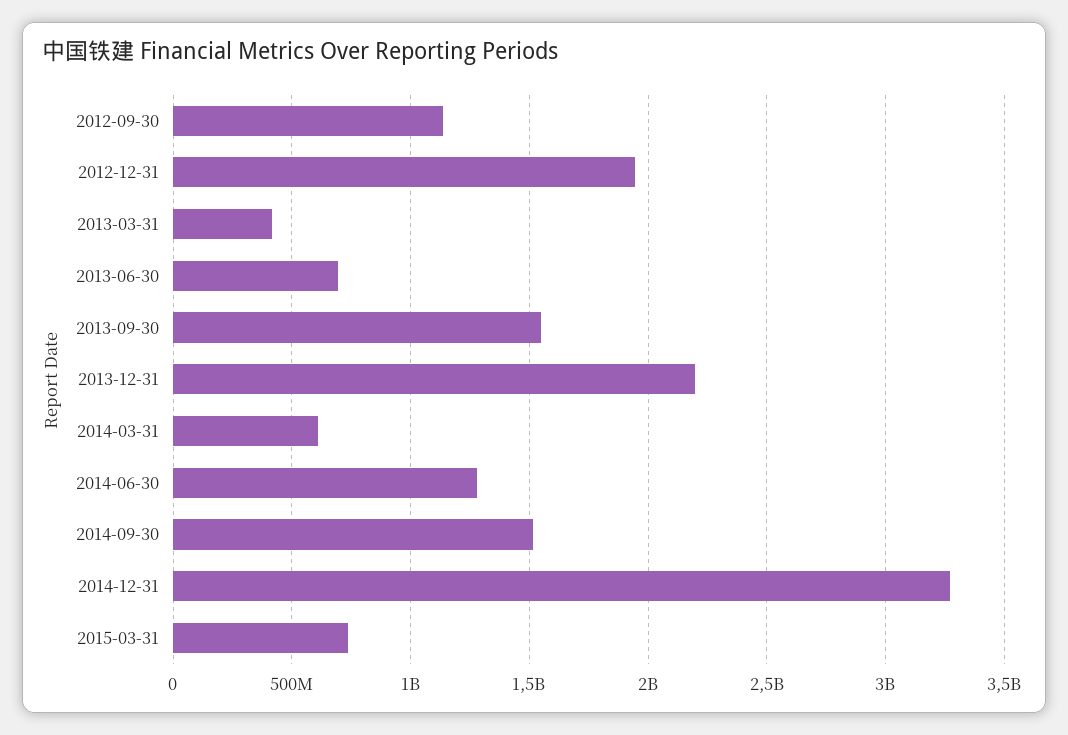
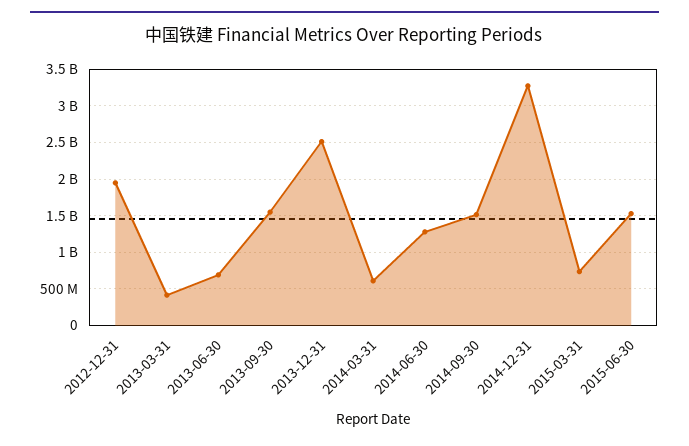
2012-09-30: 1150000000 -> none
2013-12-31: 2200000000 -> 2500000000
2015-06-30: none -> 1500000000

